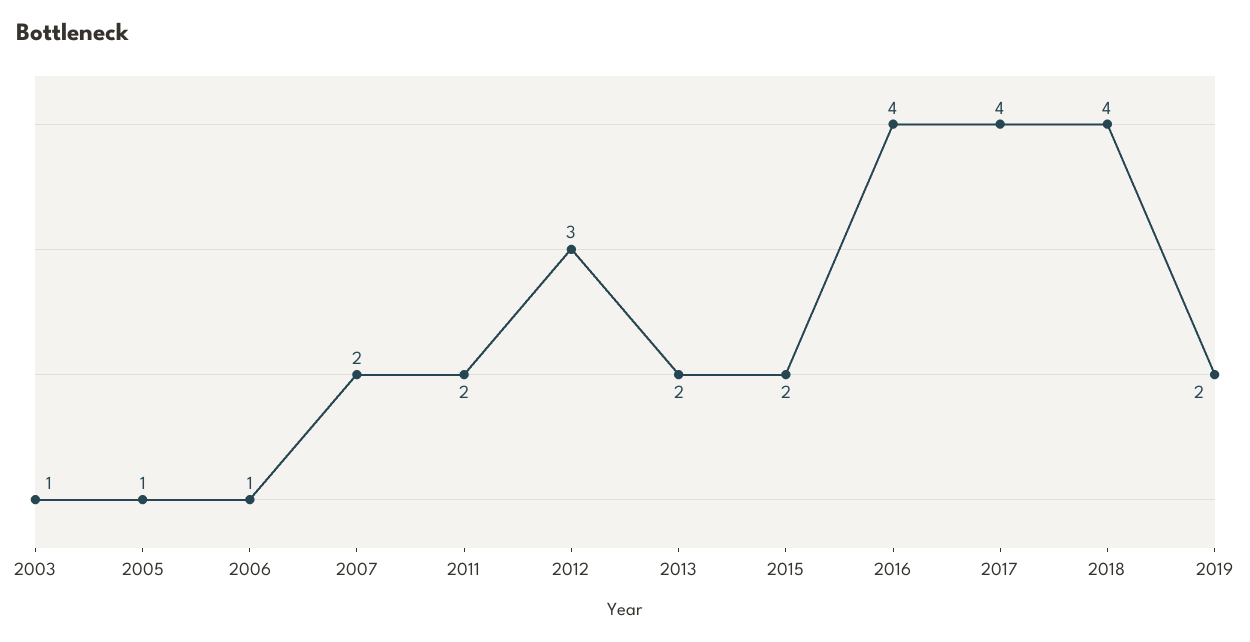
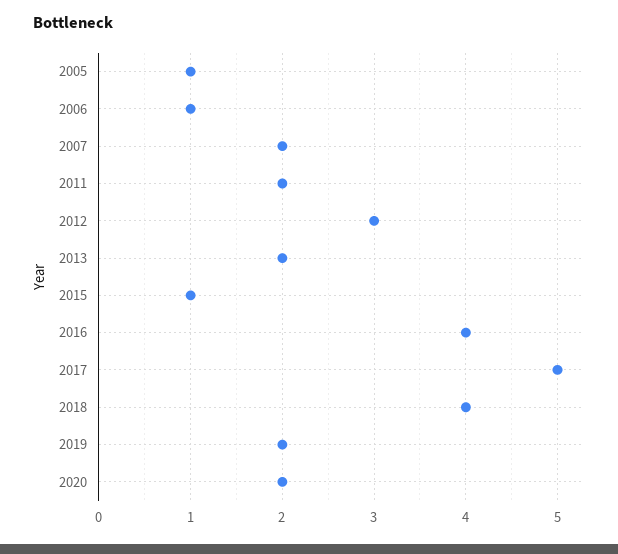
2003: 1 -> none
2015: 2 -> 1
2017: 4 -> 5
2020: none -> 2

